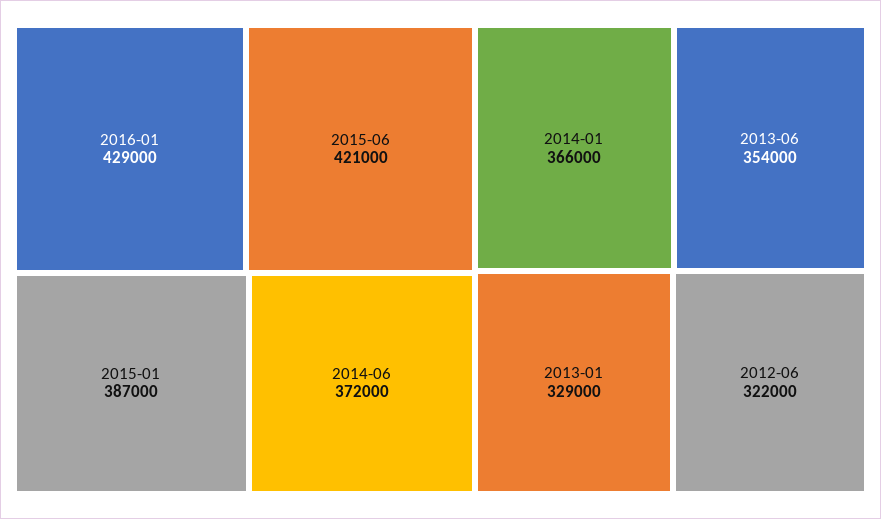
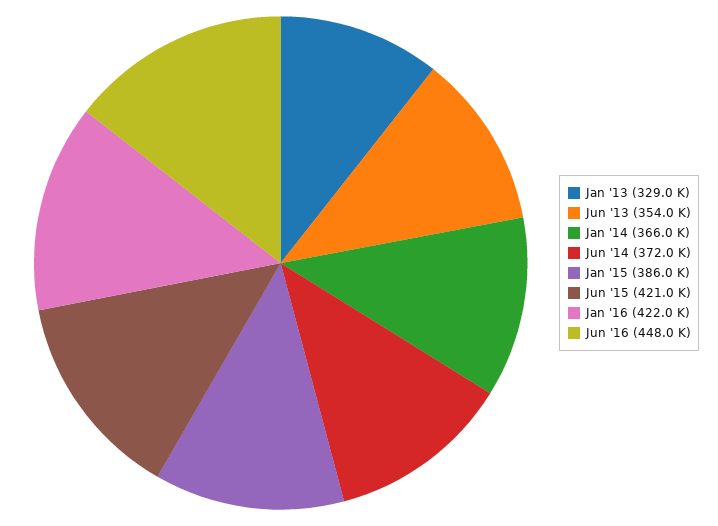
2016-01: 429000 -> 422000
2015-01: 387000 -> 386000
2012-06: 322000 -> none
Jun '16: none -> 448000

